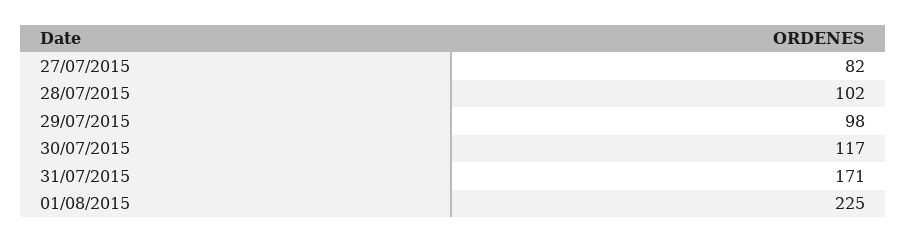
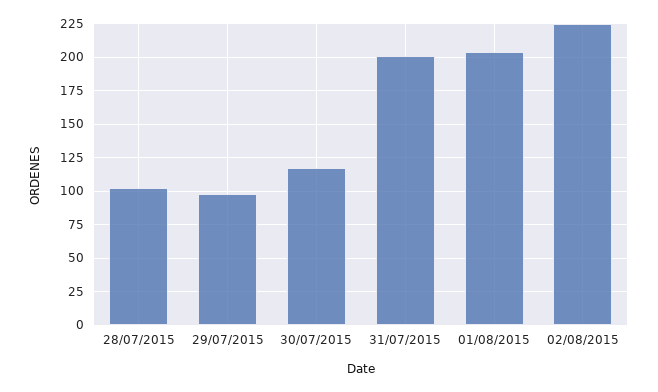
27/07/2015: 82 -> none
31/07/2015: 171 -> 200
01/08/2015: 225 -> 205
02/08/2015: none -> 225

